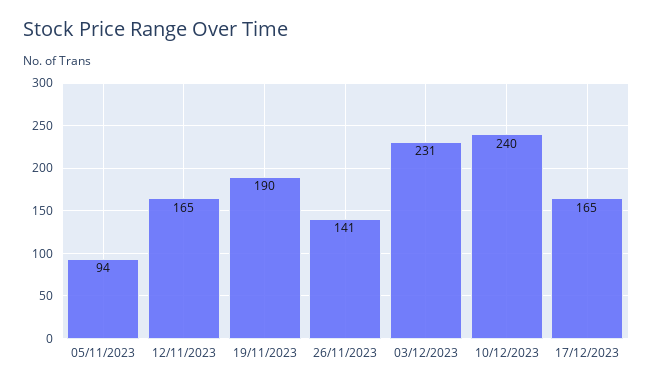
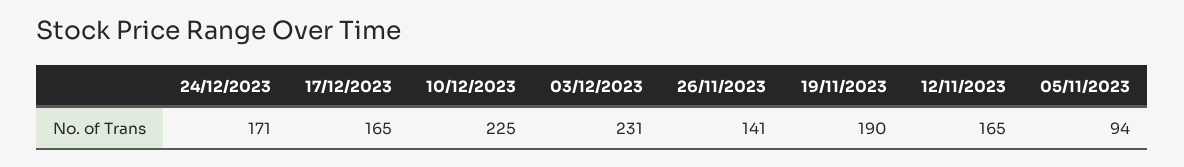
10/12/2023: 240 -> 225
24/12/2023: none -> 171

